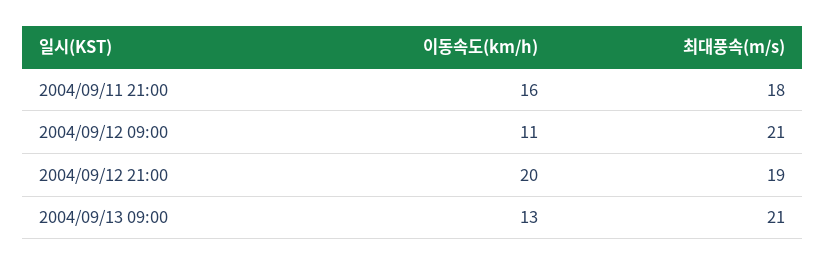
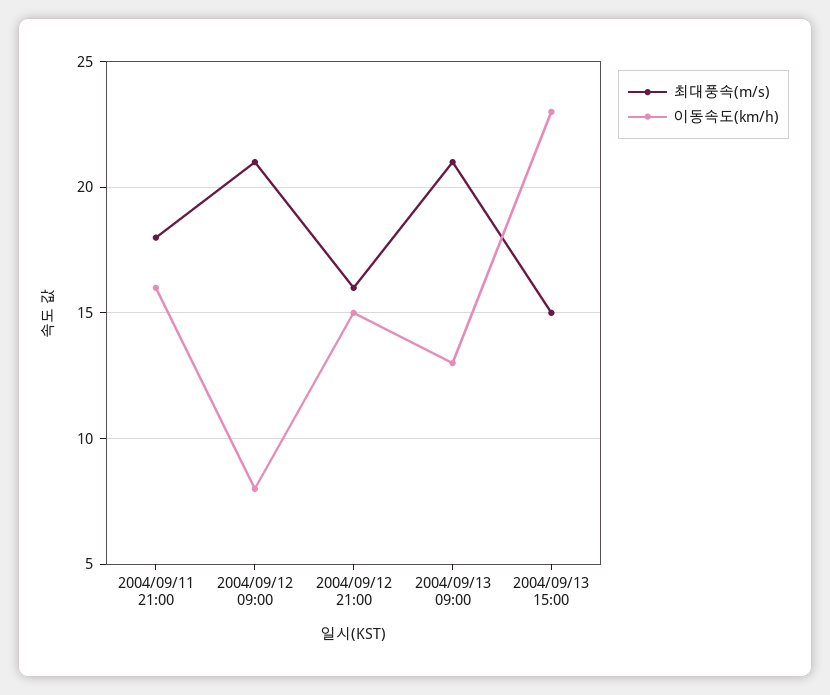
이동속도(km/h), 2004/09/12 09:00: 11 -> 8
이동속도(km/h), 2004/09/12 21:00: 20 -> 15
최대풍속(m/s), 2004/09/12 21:00: 19 -> 16
최대풍속(m/s), 2004/09/13 15:00: none -> 15
이동속도(km/h), 2004/09/13 15:00: none -> 23

